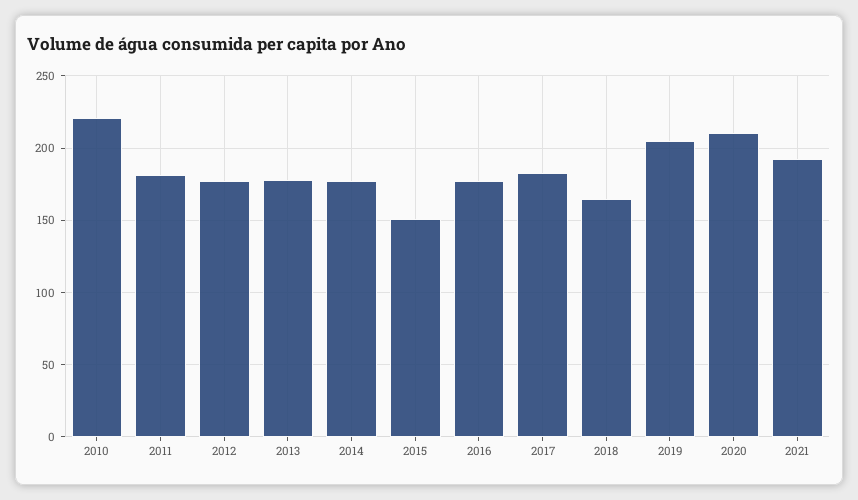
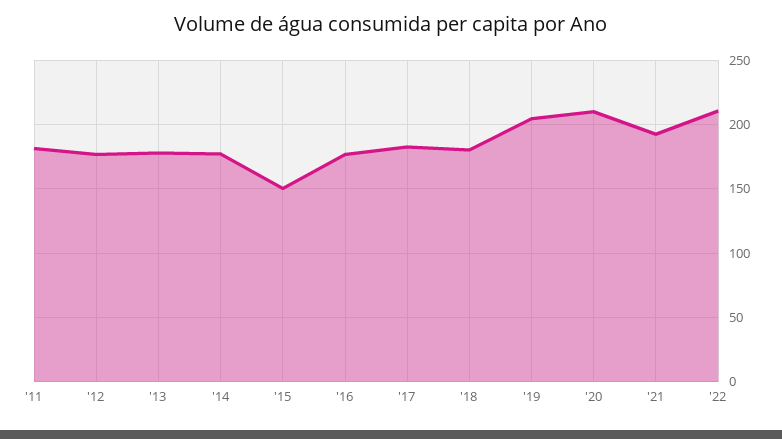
2010: 220 -> none
2018: 165 -> 180
'22: none -> 210

